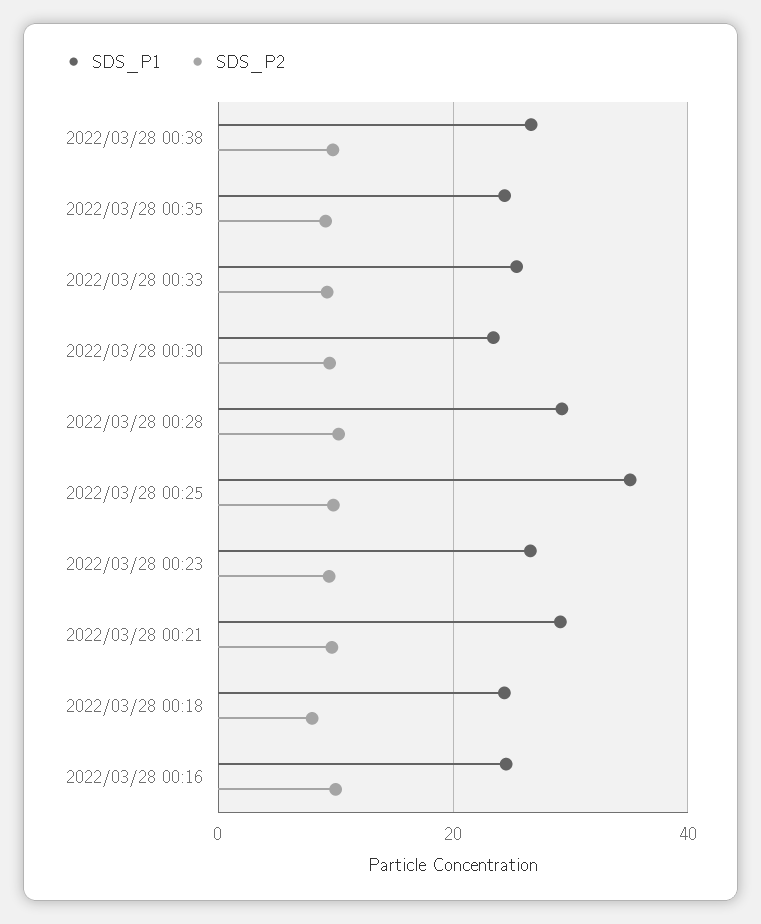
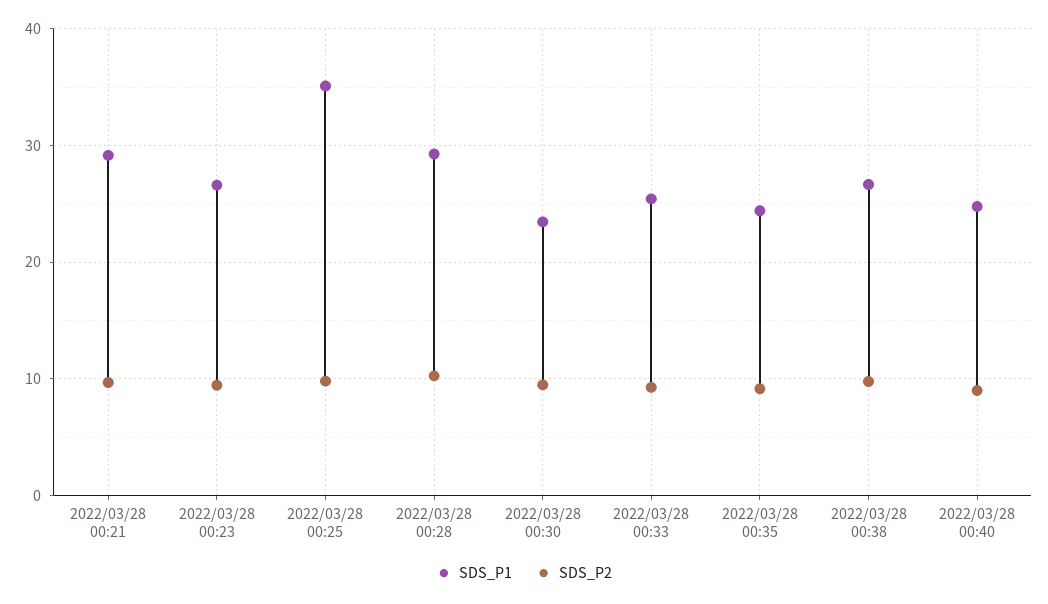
SDS_P1, 2022/03/28 00:18: 24 -> none
SDS_P2, 2022/03/28 00:18: 8 -> none
SDS_P1, 2022/03/28 00:16: 24 -> none
SDS_P2, 2022/03/28 00:16: 10 -> none
SDS_P1, 2022/03/28 00:40: none -> 25
SDS_P2, 2022/03/28 00:40: none -> 9

